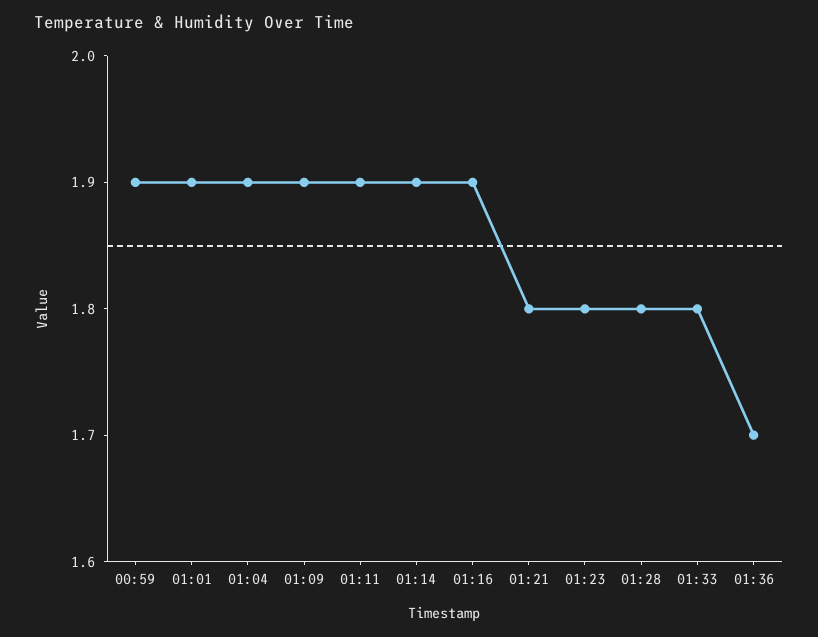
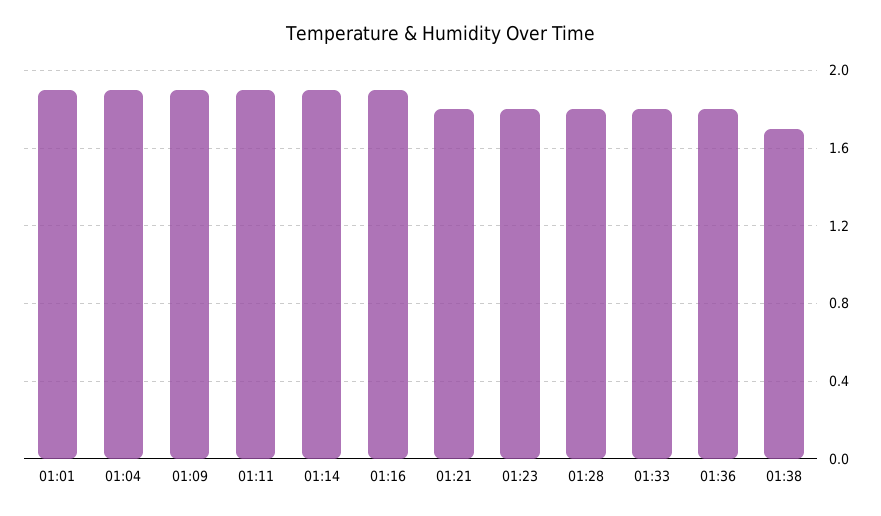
00:59: 1.9 -> none
01:36: 1.7 -> 1.8
01:38: none -> 1.7

